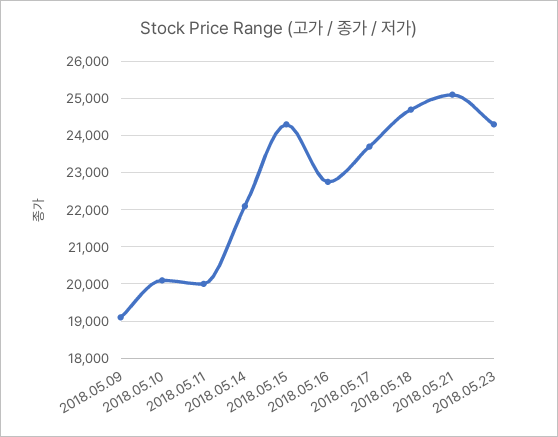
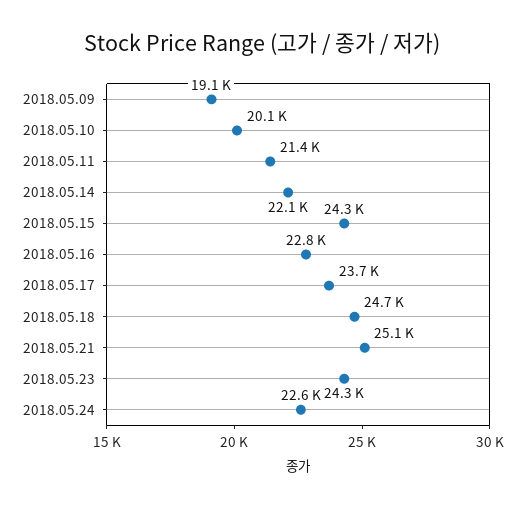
2018.05.11: 20000 -> 21400
2018.05.24: none -> 22600

